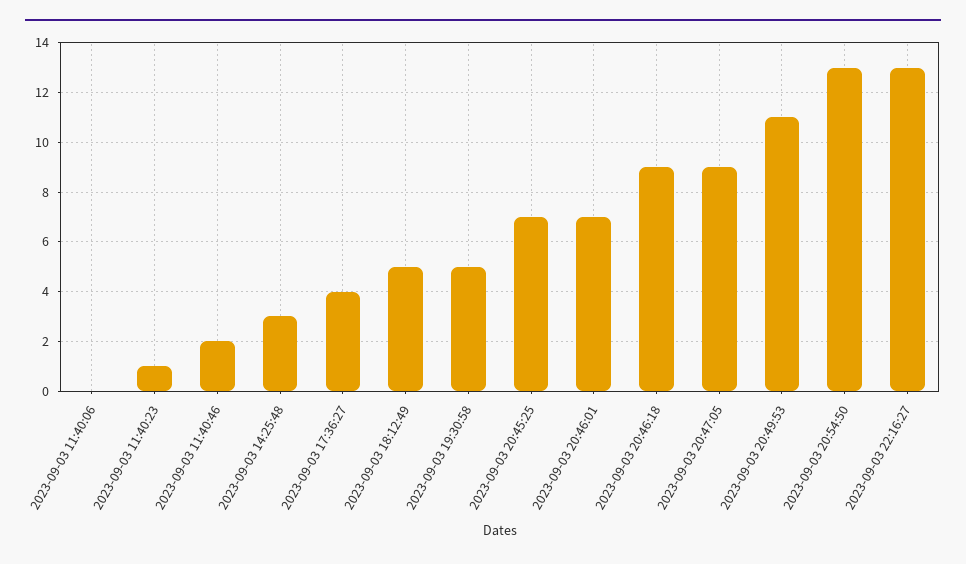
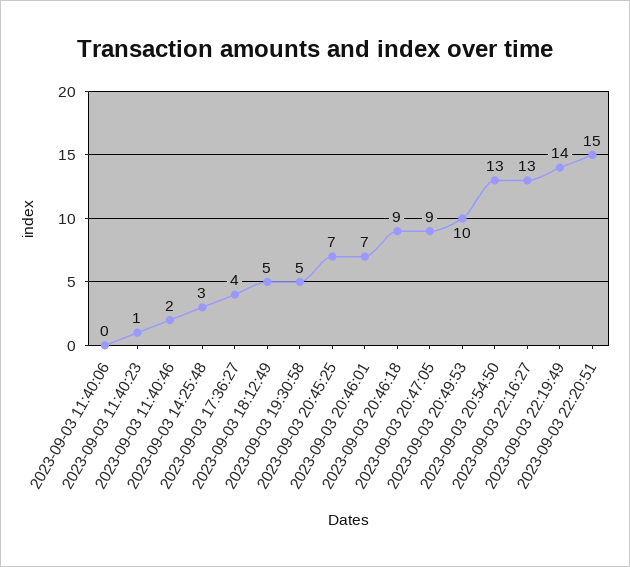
2023-09-03 20:49:53: 11 -> 10
2023-09-03 22:19:49: none -> 14
2023-09-03 22:20:51: none -> 15

